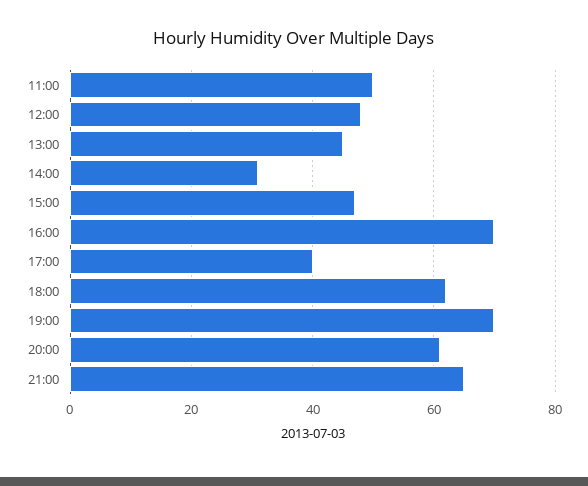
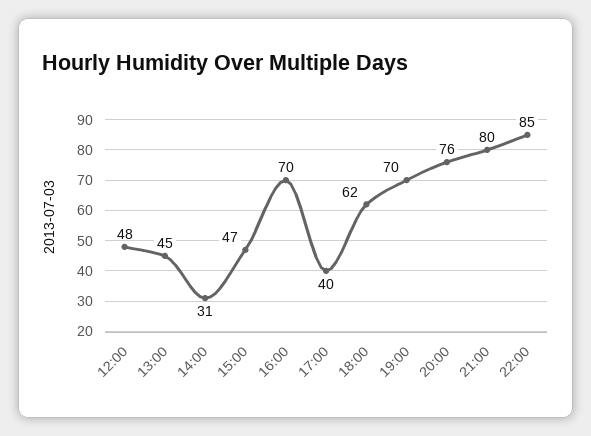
11:00: 50 -> none
20:00: 60 -> 76
21:00: 65 -> 80
22:00: none -> 85

